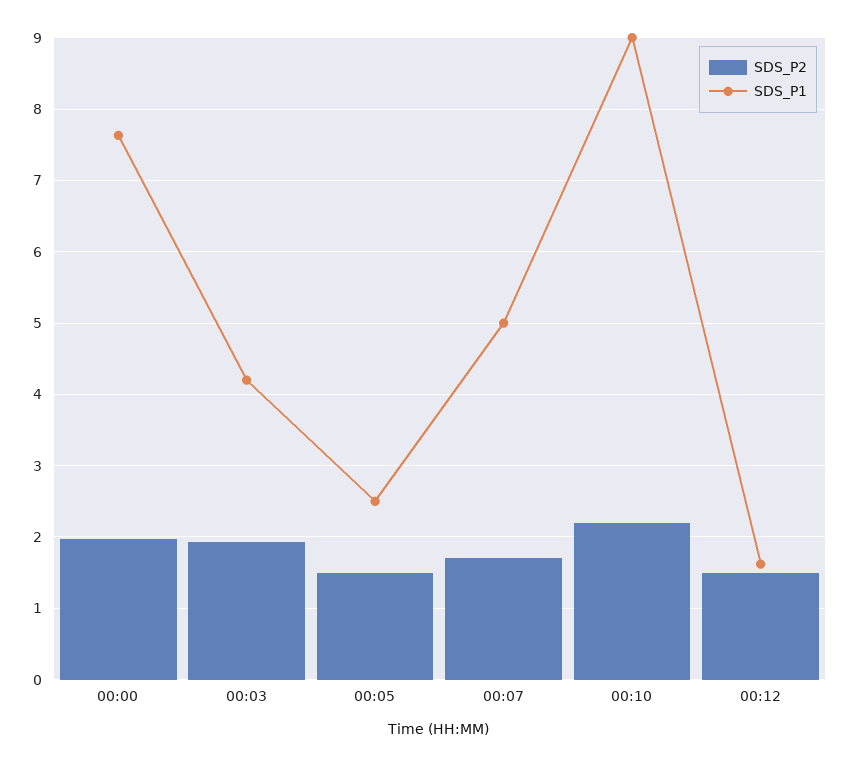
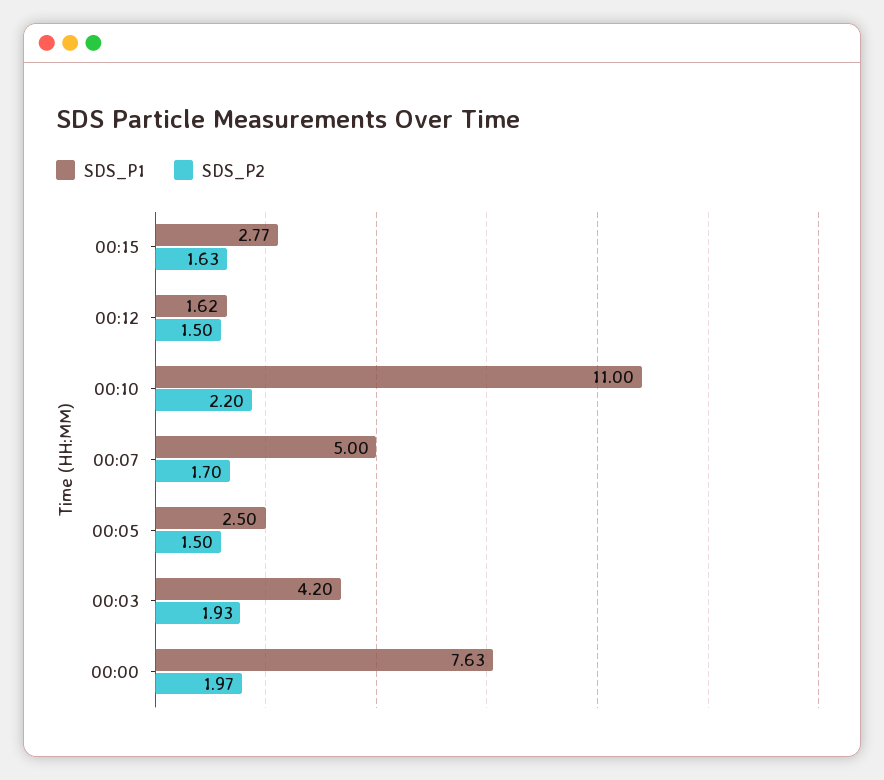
SDS_P1, 00:10: 9 -> 11
SDS_P1, 00:15: none -> 2.77
SDS_P2, 00:15: none -> 1.63

